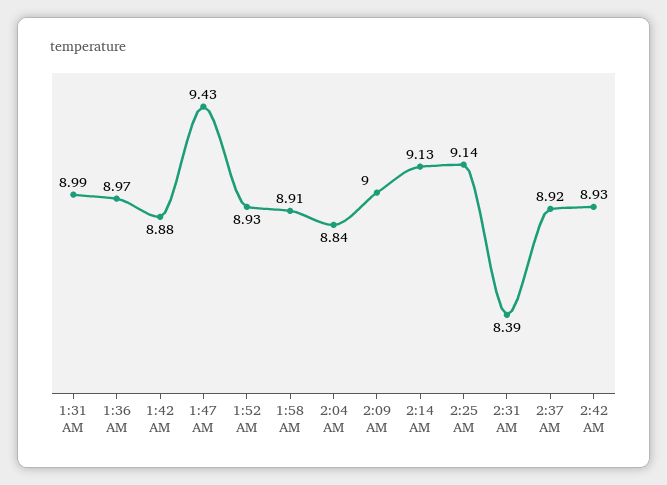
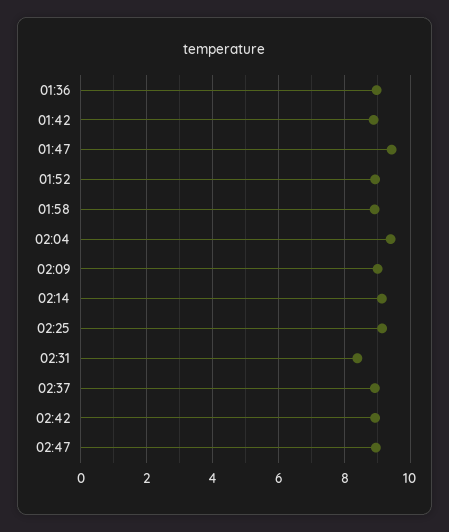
1:31 AM: 8.99 -> none
2:04 AM: 8.84 -> 9.4
02:47: none -> 9

